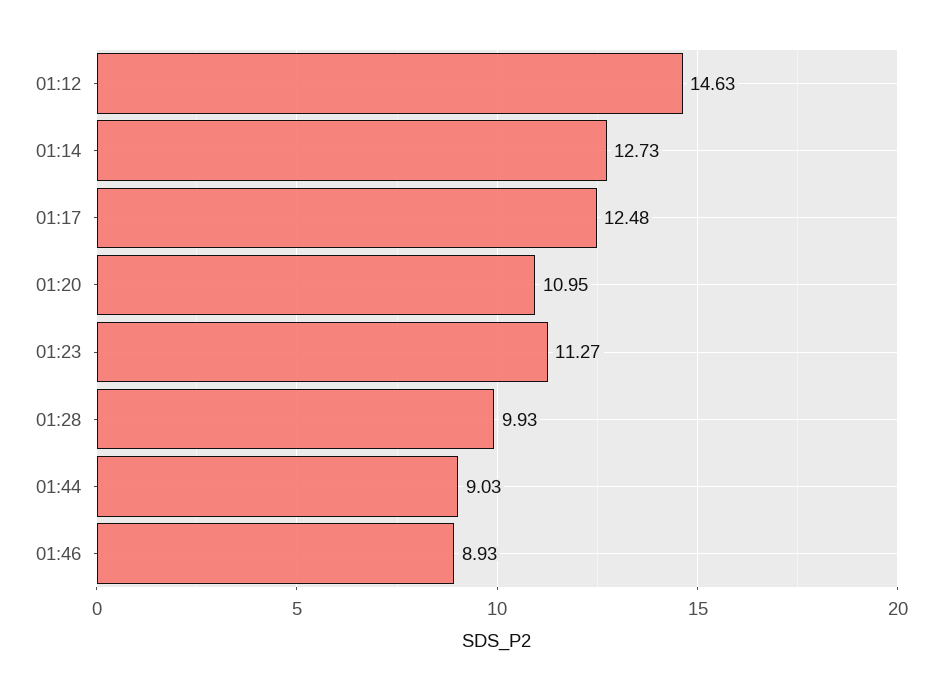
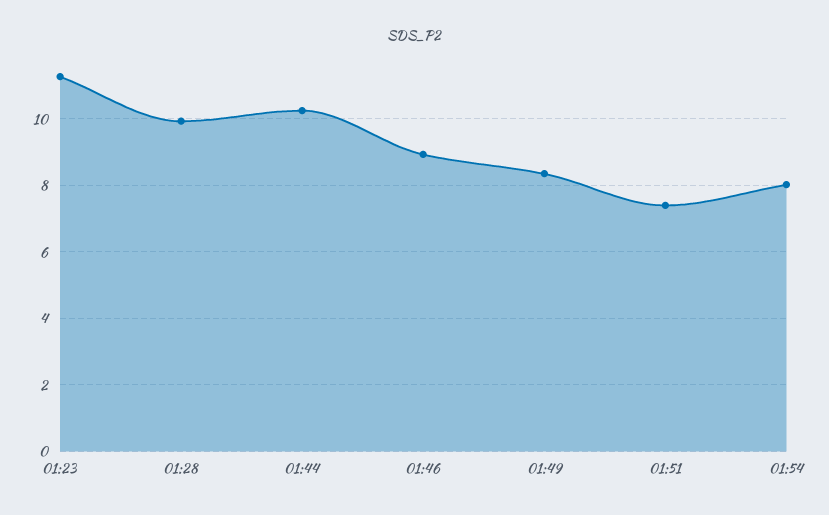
01:12: 14.63 -> none
01:14: 12.73 -> none
01:17: 12.48 -> none
01:20: 10.95 -> none
01:44: 9.03 -> 10.2
01:49: none -> 8.4
01:51: none -> 7.4
01:54: none -> 8

